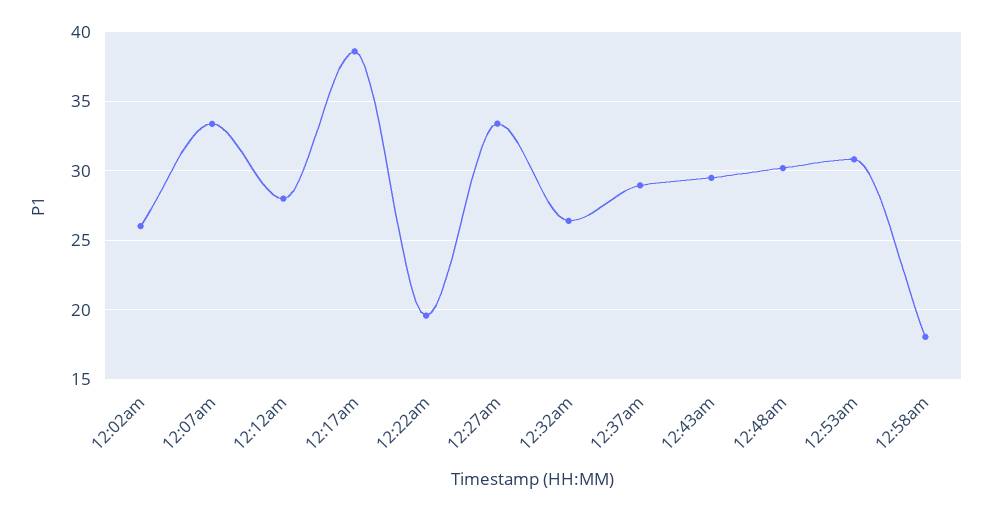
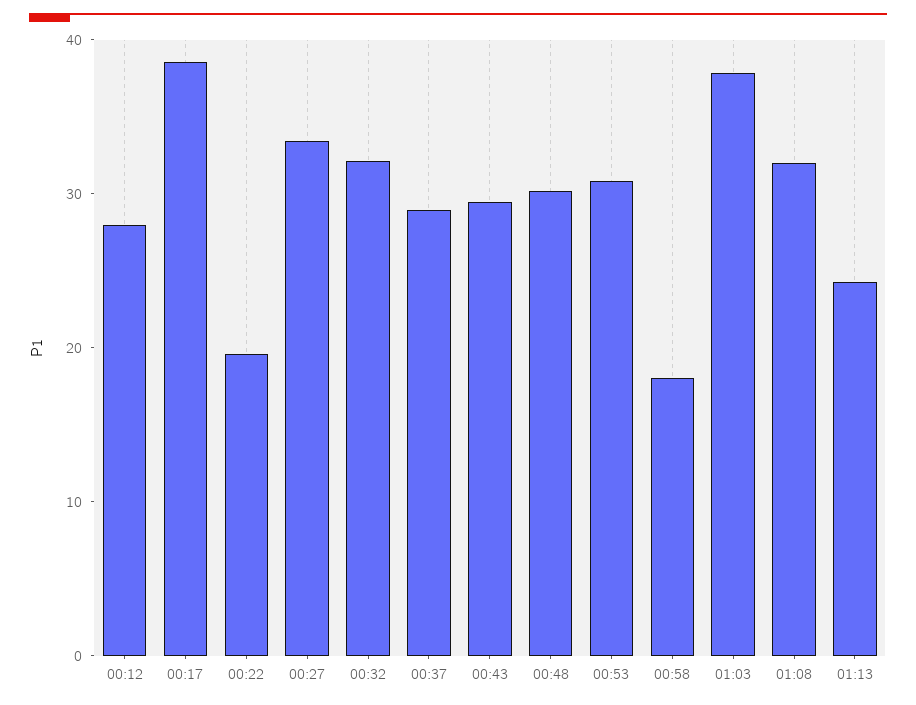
12:02am: 26 -> none
12:07am: 33.5 -> none
12:32am: 26.5 -> 32
01:03: none -> 38
01:08: none -> 32
01:13: none -> 24

